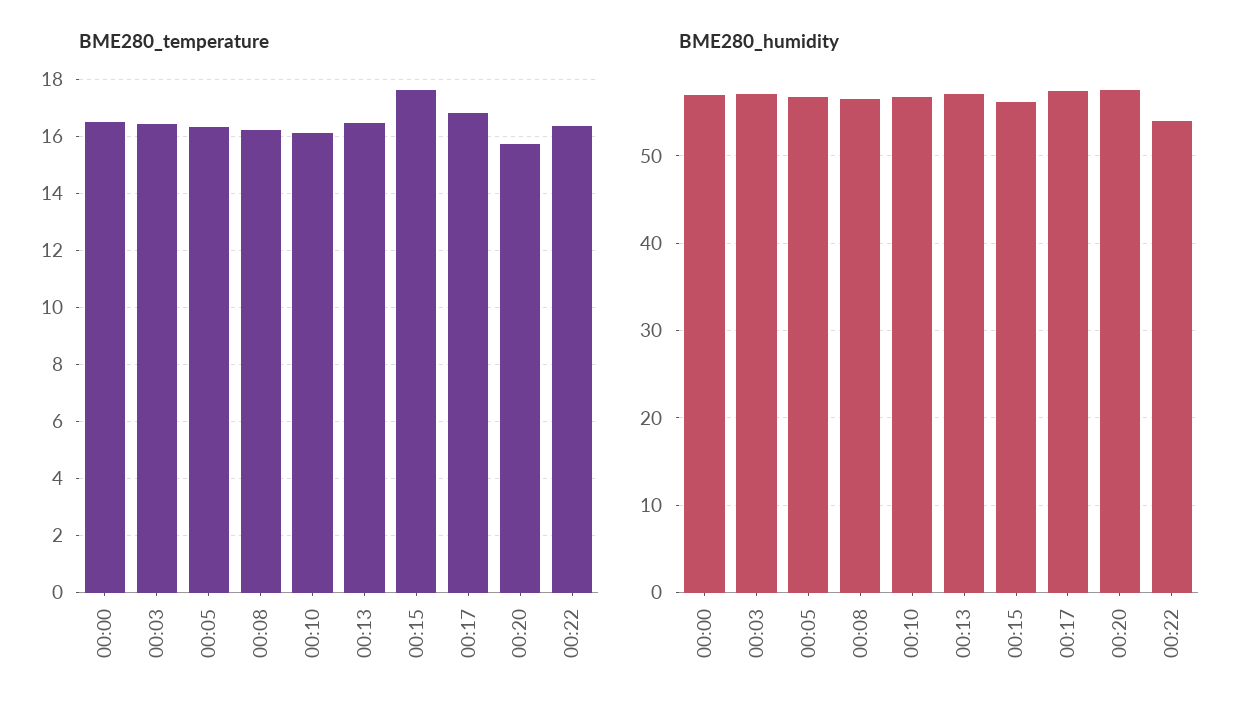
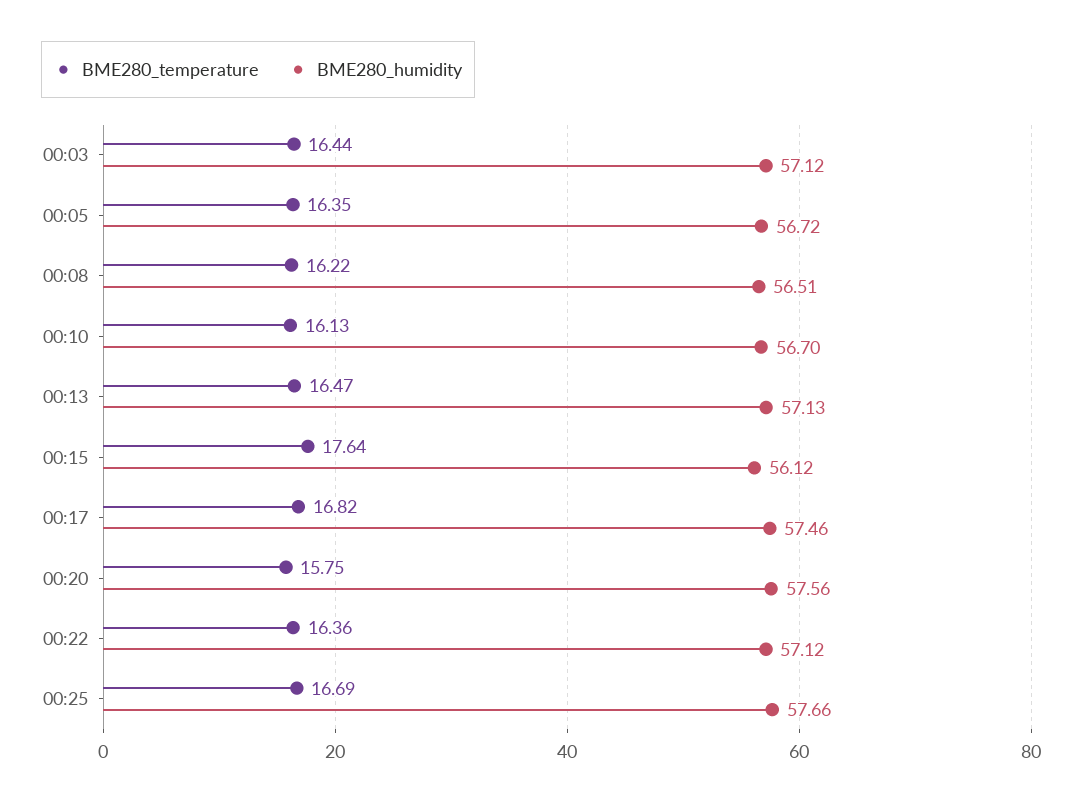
BME280_temperature, 00:00: 16.5 -> none
BME280_humidity, 00:00: 57 -> none
BME280_humidity, 00:22: 54 -> 57.12
BME280_temperature, 00:25: none -> 16.69
BME280_humidity, 00:25: none -> 57.66

